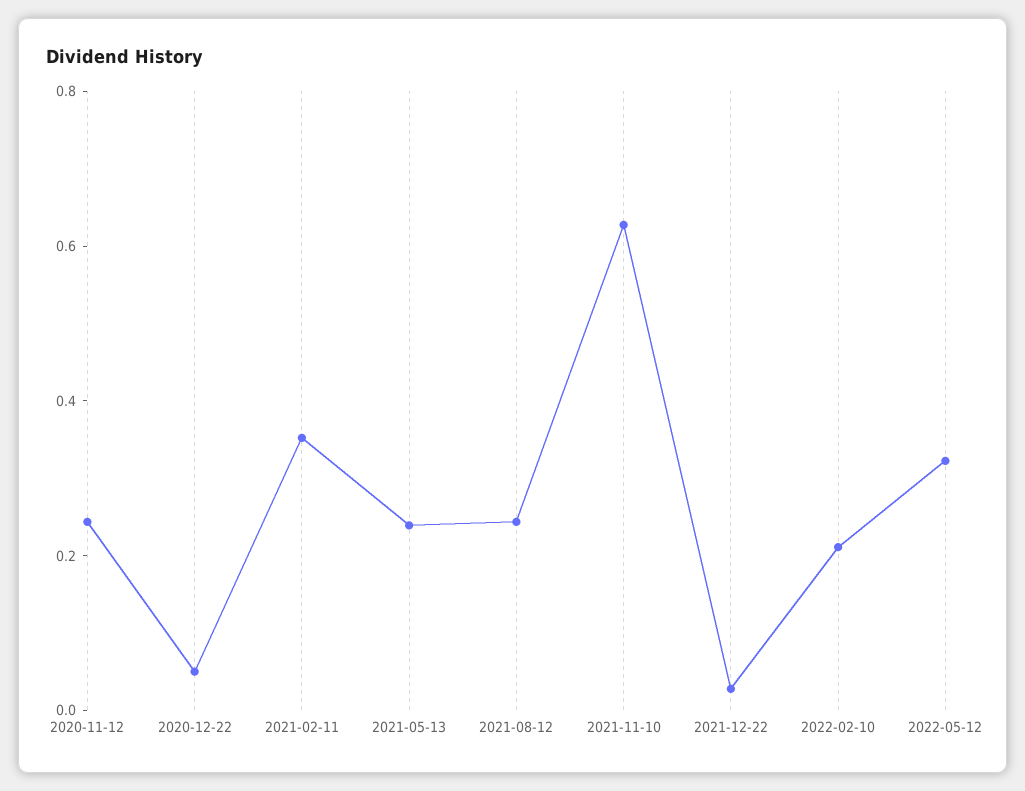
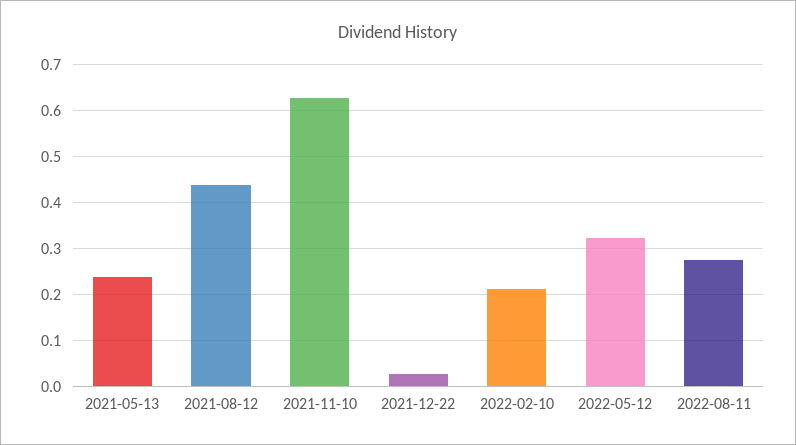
2020-11-12: 0.25 -> none
2020-12-22: 0.05 -> none
2021-02-11: 0.35 -> none
2021-08-12: 0.25 -> 0.44
2022-08-11: none -> 0.28

